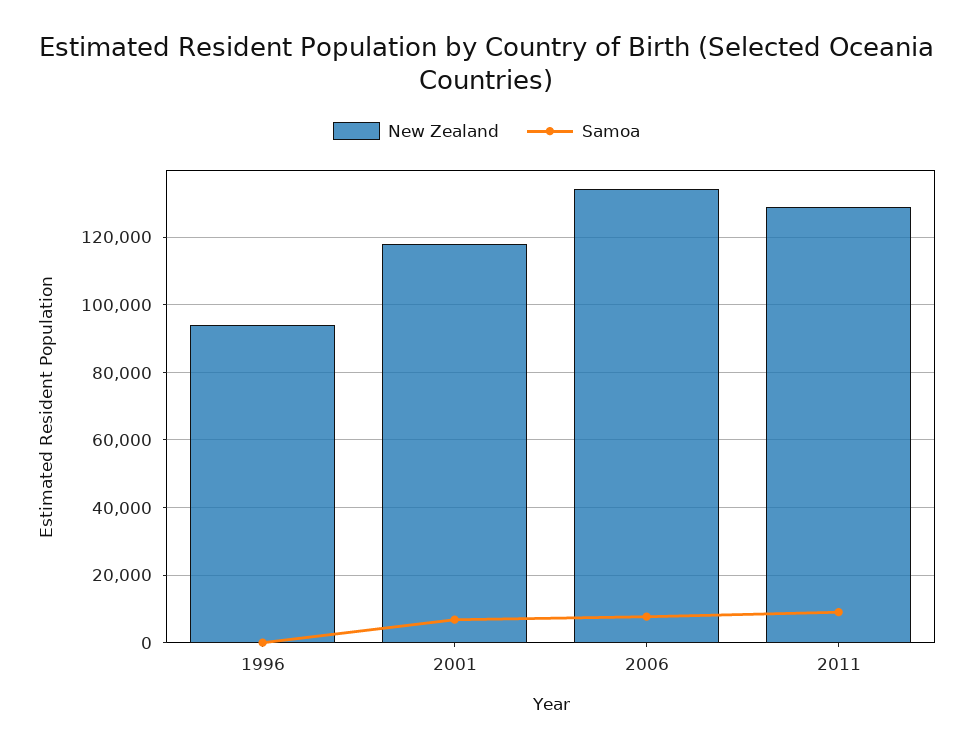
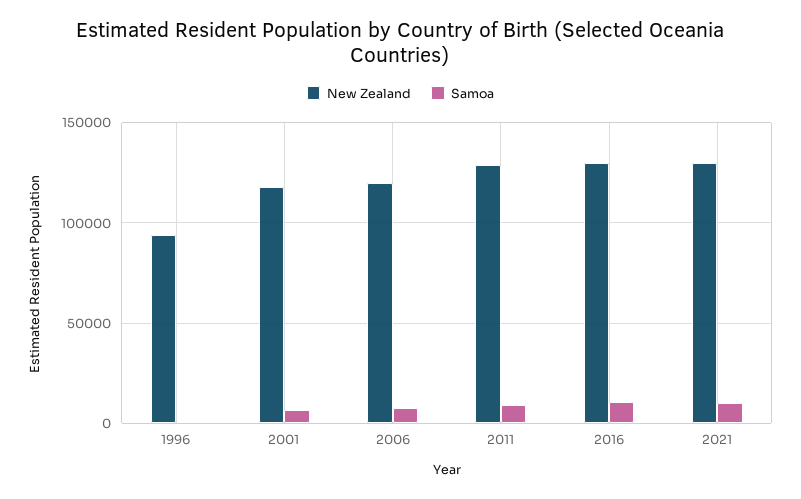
New Zealand, 2006: 134000 -> 120000
New Zealand, 2016: none -> 130000
Samoa, 2016: none -> 10000
New Zealand, 2021: none -> 130000
Samoa, 2021: none -> 10000

